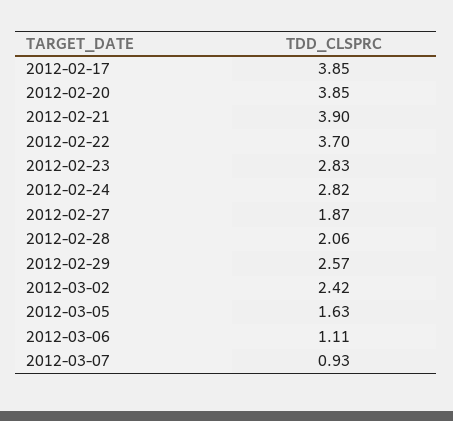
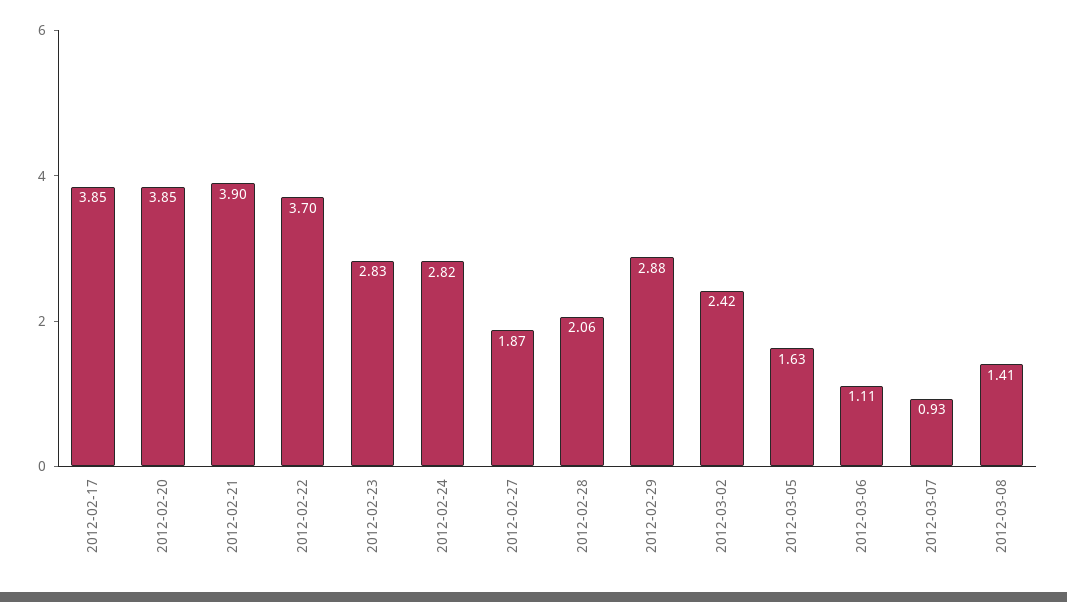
2012-02-29: 2.57 -> 2.88
2012-03-08: none -> 1.41

